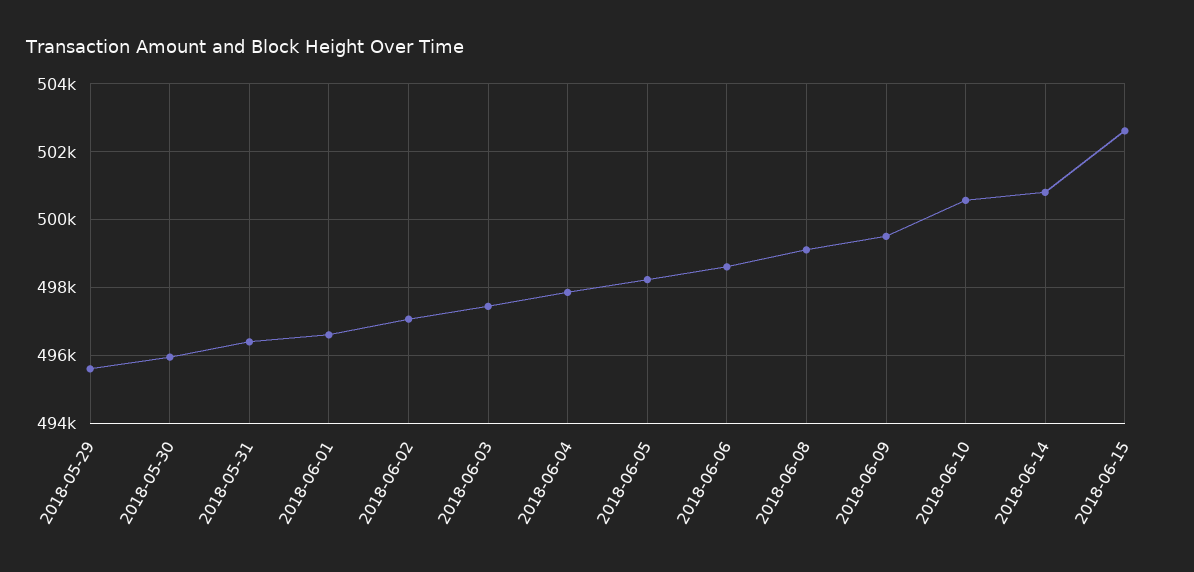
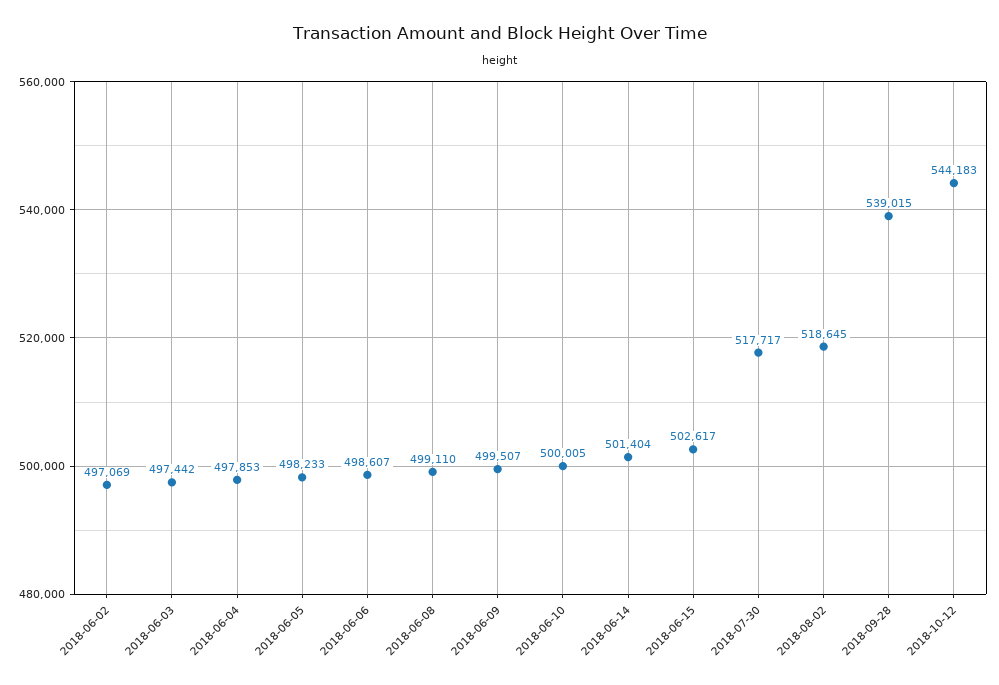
2018-05-29: 495600 -> none
2018-05-30: 496000 -> none
2018-05-31: 496400 -> none
2018-06-01: 496600 -> none
2018-06-10: 500600 -> 500005
2018-06-14: 500800 -> 501404
2018-07-30: none -> 517717
2018-08-02: none -> 518645
2018-09-28: none -> 539015
2018-10-12: none -> 544183

